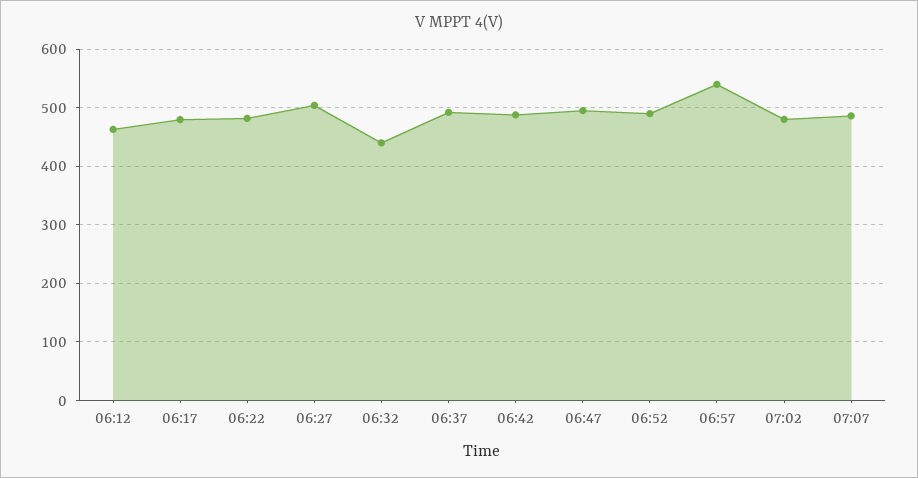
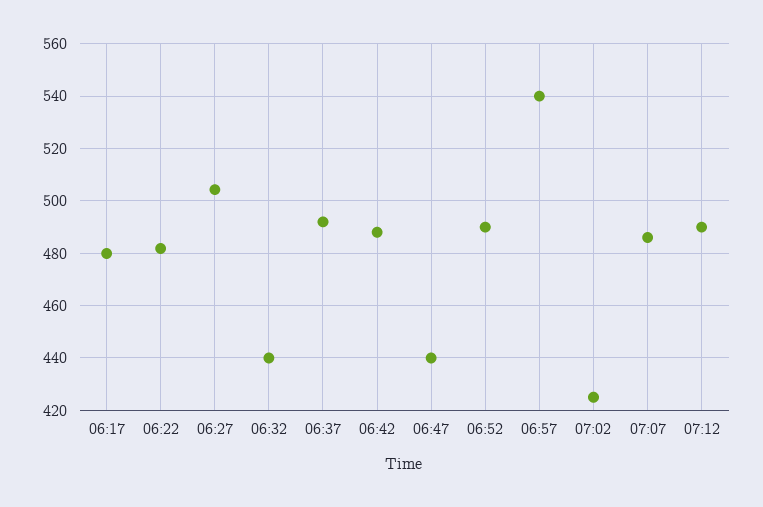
06:12: 460 -> none
06:47: 500 -> 440
07:02: 480 -> 425
07:12: none -> 490

